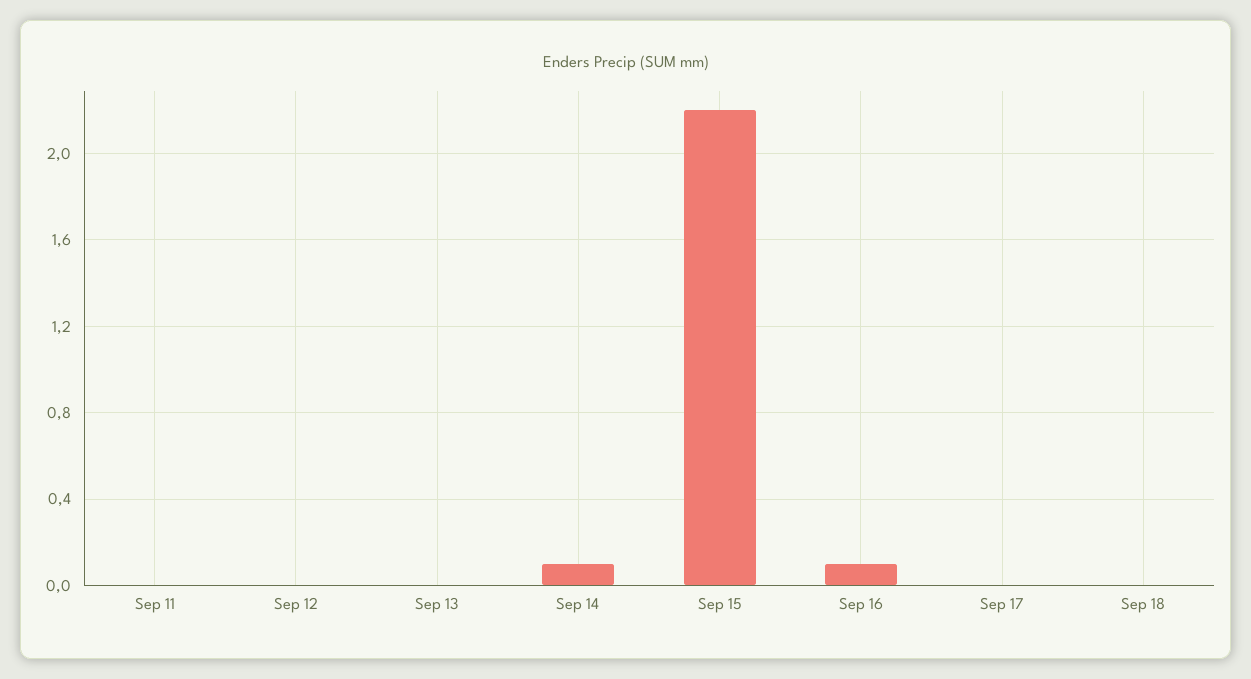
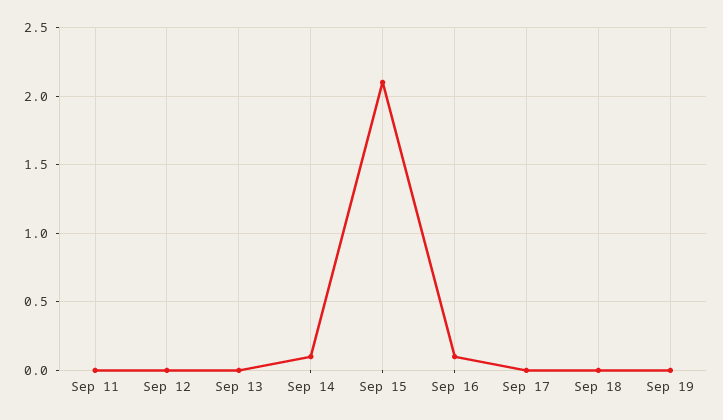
Sep 15: 2.2 -> 2.1
Sep 19: none -> 0

